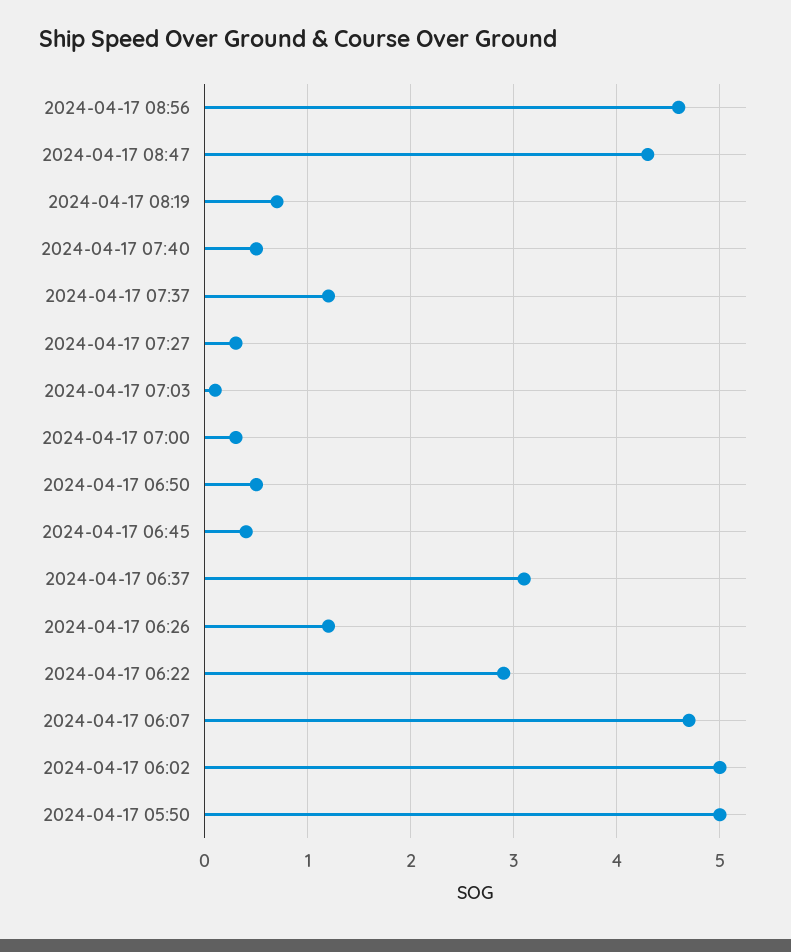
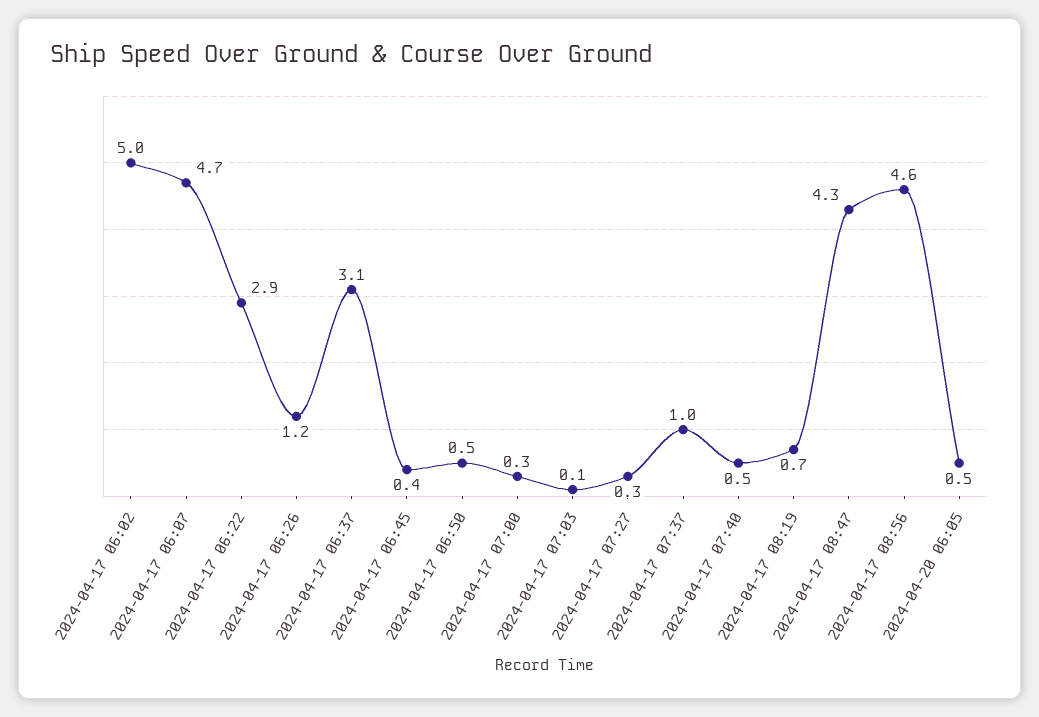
2024-04-17 07:37: 1.2 -> 1
2024-04-17 05:50: 5 -> none
2024-04-20 06:05: none -> 0.5

